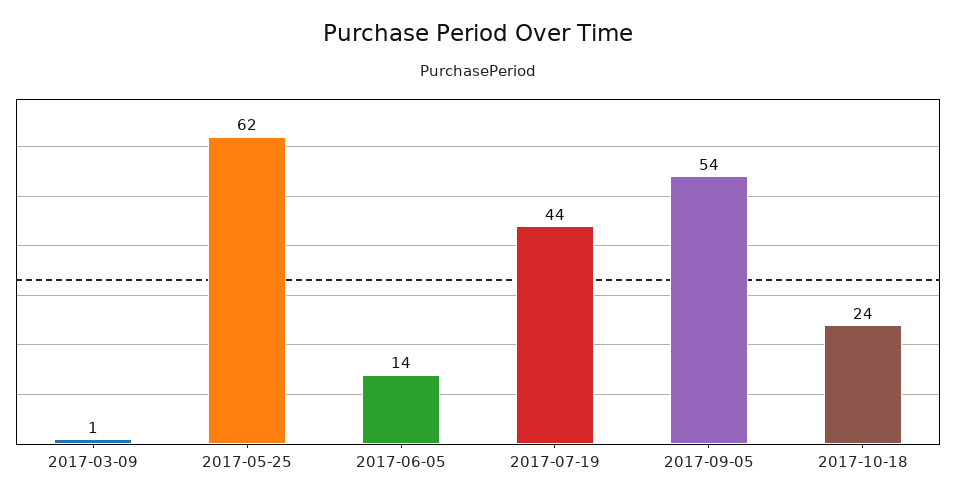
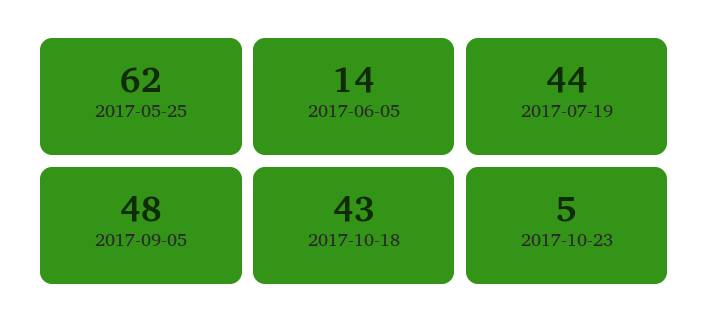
2017-03-09: 1 -> none
2017-09-05: 54 -> 48
2017-10-18: 24 -> 43
2017-10-23: none -> 5

